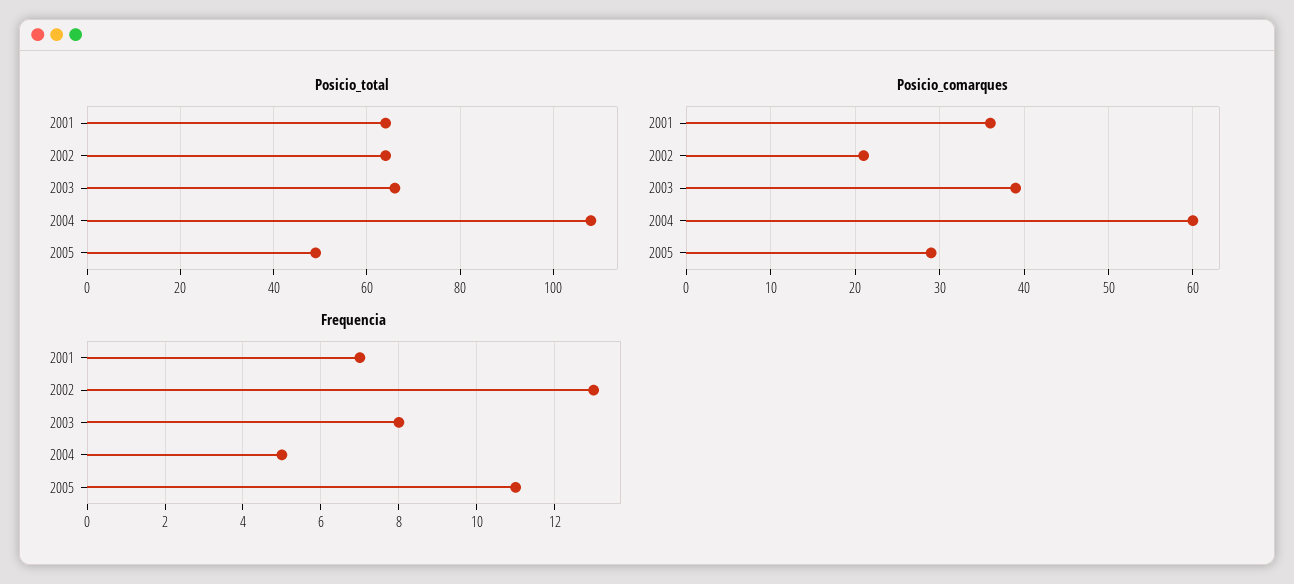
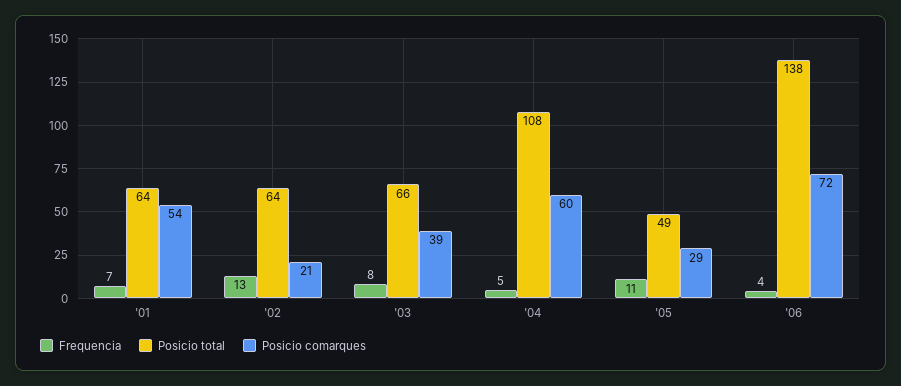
Posicio_comarques, 2001: 36 -> 54
Frequencia, '06: none -> 4
Posicio_total, '06: none -> 138
Posicio_comarques, '06: none -> 72

